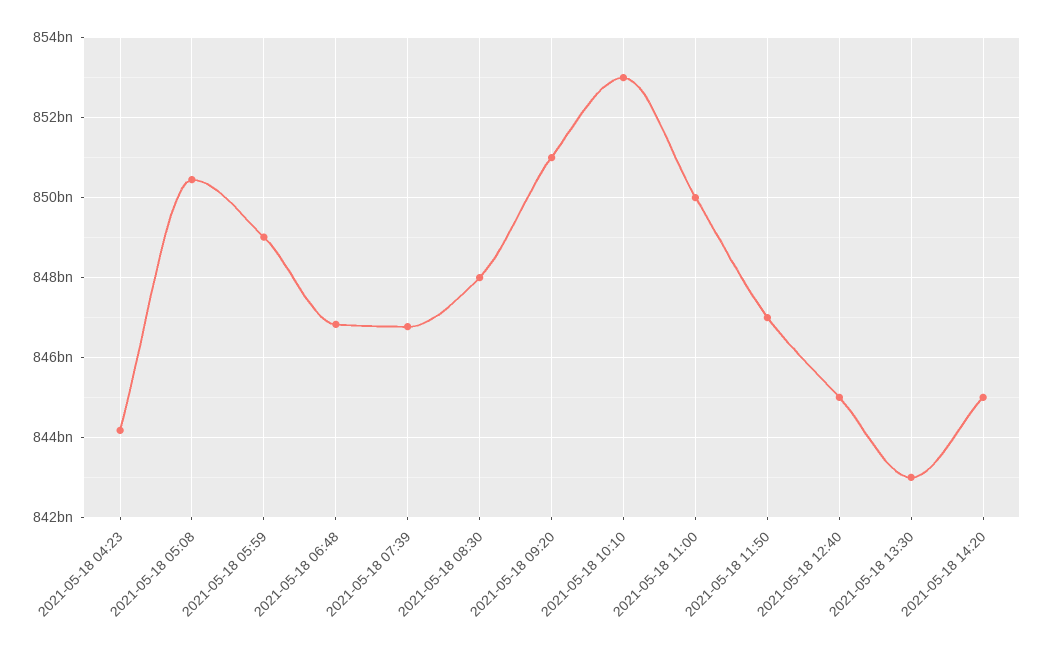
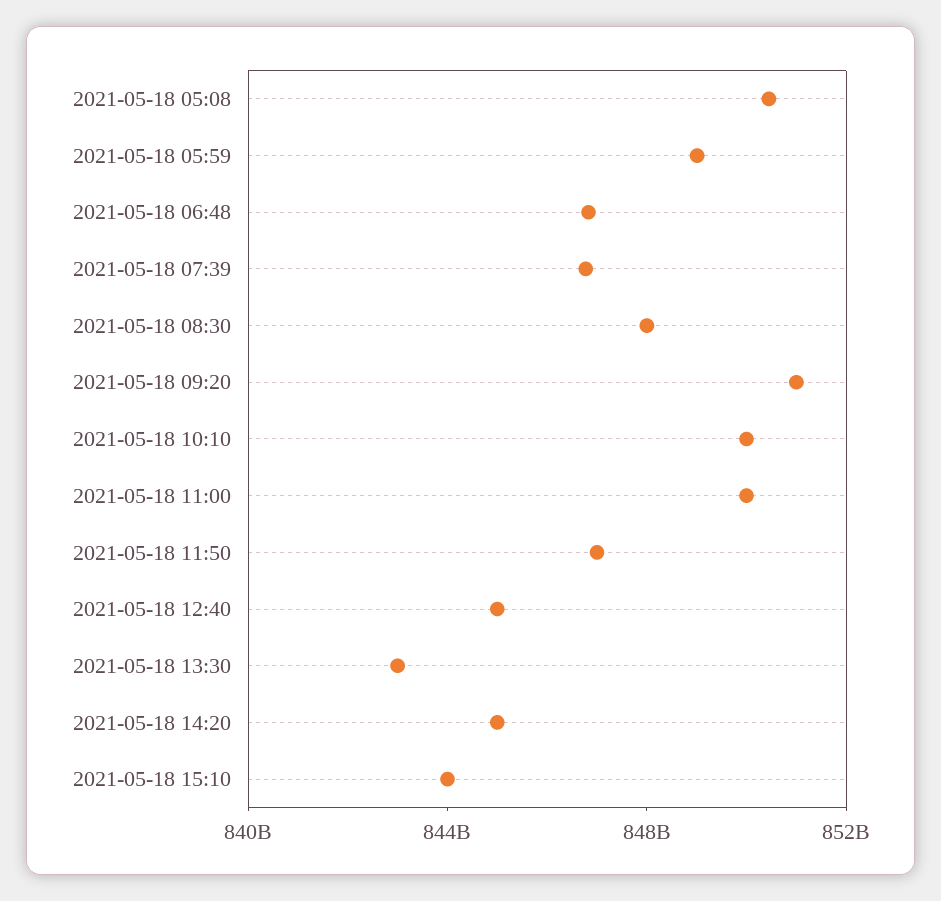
2021-05-18 04:23: 844200000000 -> none
2021-05-18 10:10: 853000000000 -> 850000000000
2021-05-18 15:10: none -> 844000000000

